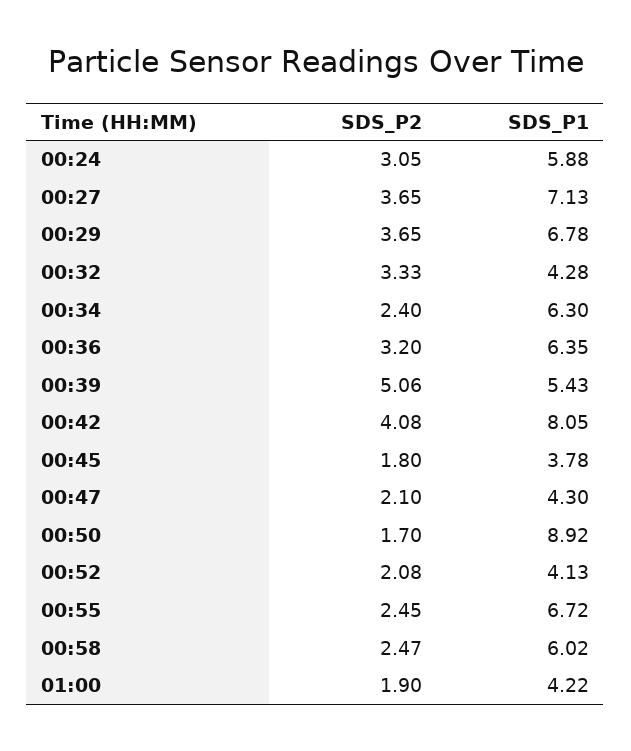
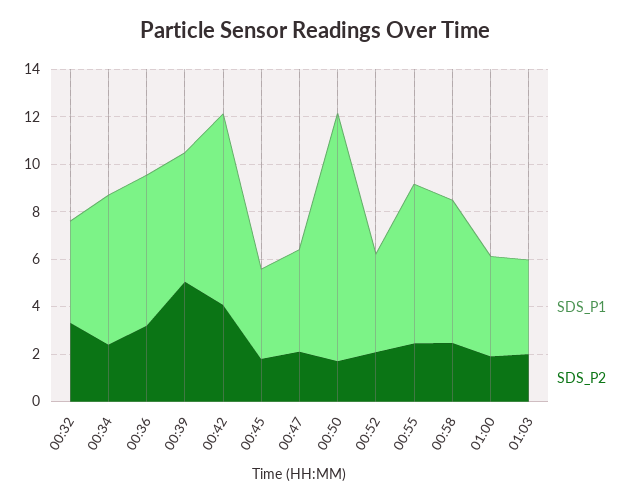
SDS_P2, 00:24: 3.05 -> none
SDS_P1, 00:24: 5.88 -> none
SDS_P2, 00:27: 3.65 -> none
SDS_P1, 00:27: 7.13 -> none
SDS_P2, 00:29: 3.65 -> none
SDS_P1, 00:29: 6.78 -> none
SDS_P1, 00:50: 8.92 -> 10.5
SDS_P1, 01:03: none -> 4
SDS_P2, 01:03: none -> 2

